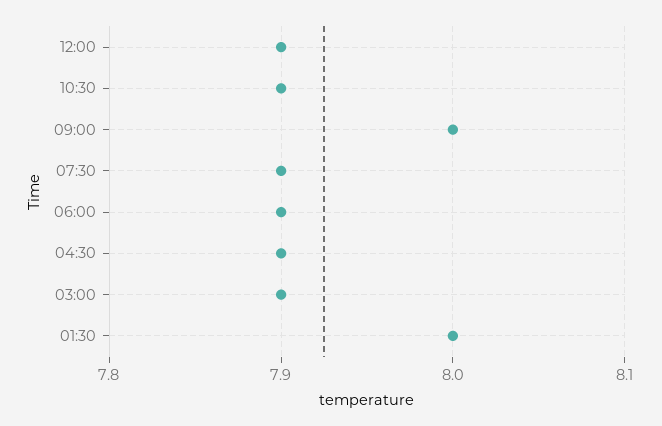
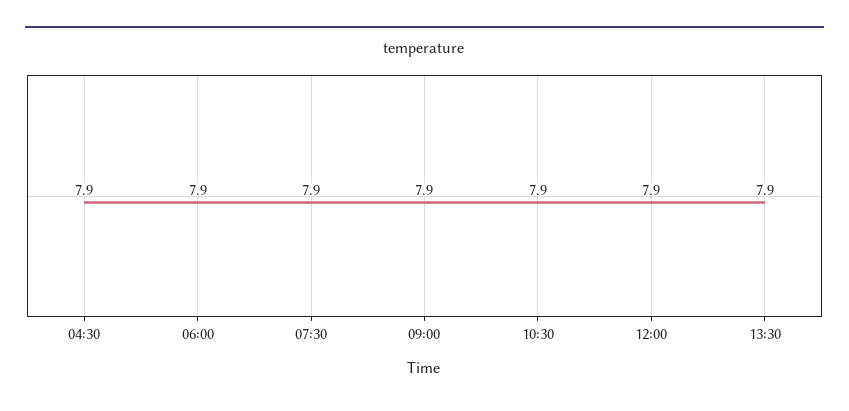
09:00: 8 -> 7.9
03:00: 7.9 -> none
01:30: 8 -> none
13:30: none -> 7.9

